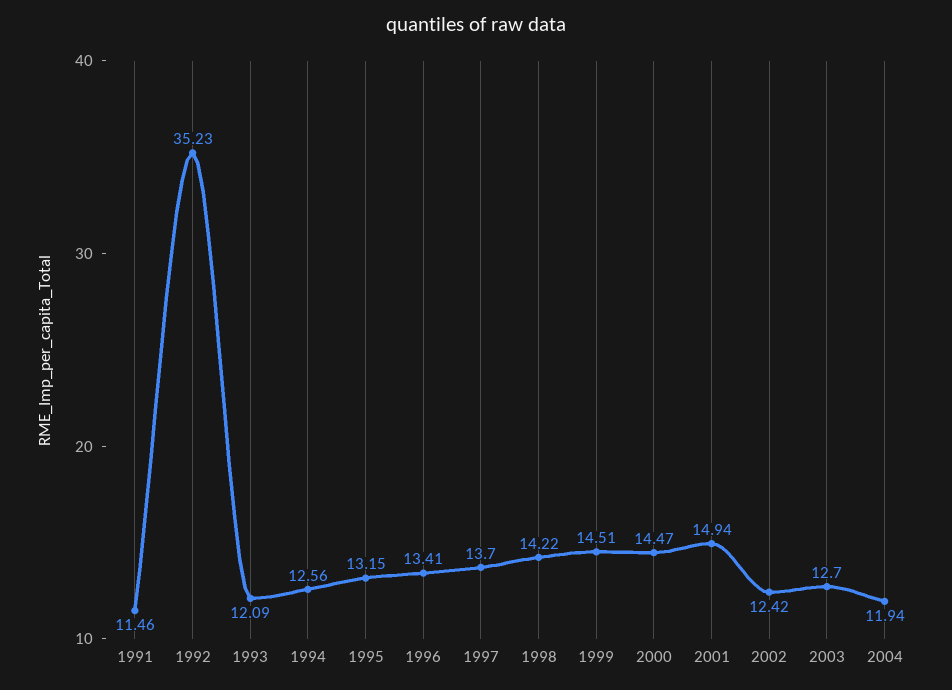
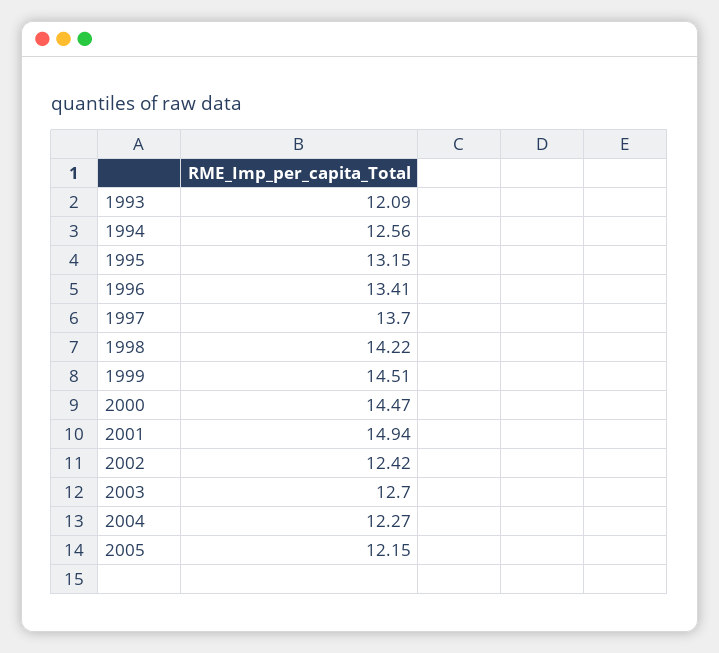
1991: 11.46 -> none
1992: 35.23 -> none
2004: 11.94 -> 12.27
2005: none -> 12.15

